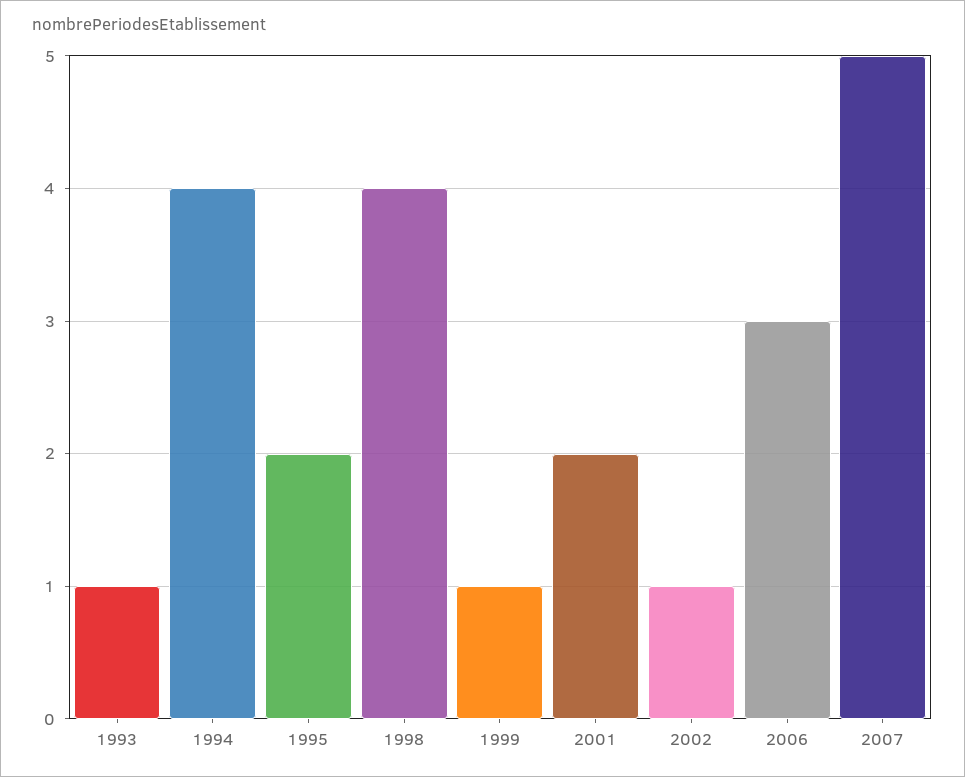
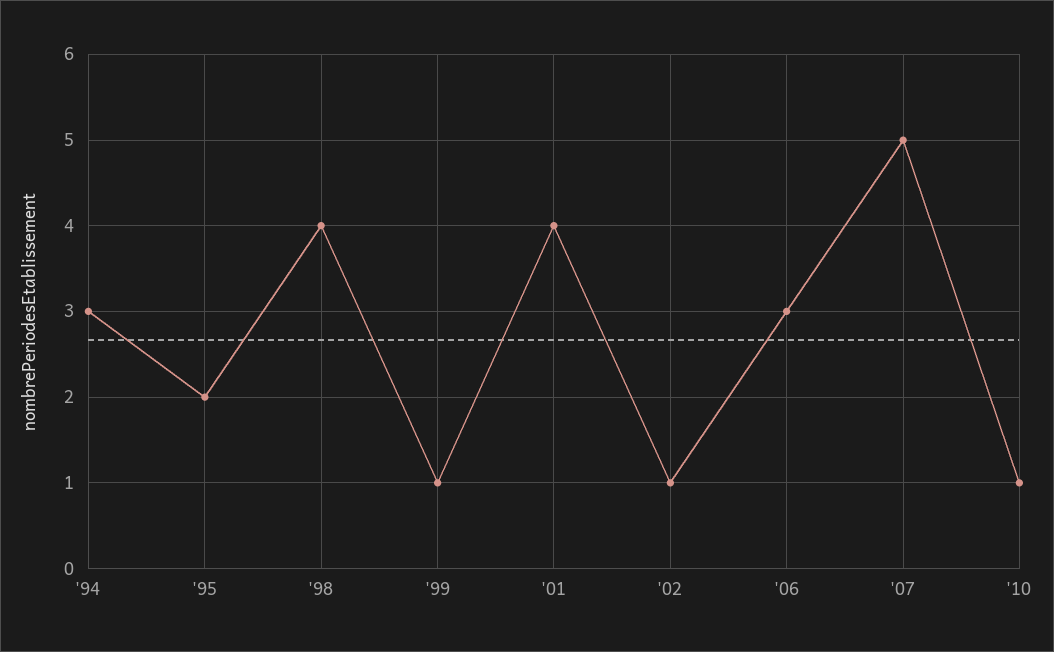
1993: 1 -> none
1994: 4 -> 3
2001: 2 -> 4
'10: none -> 1

